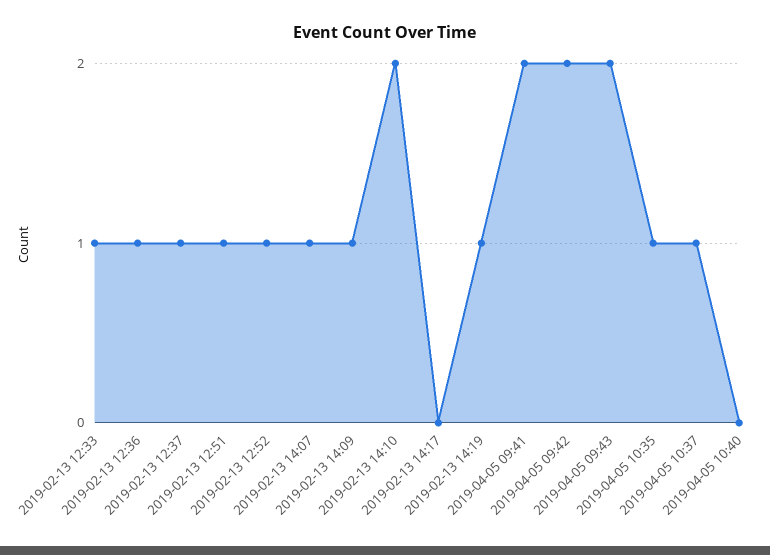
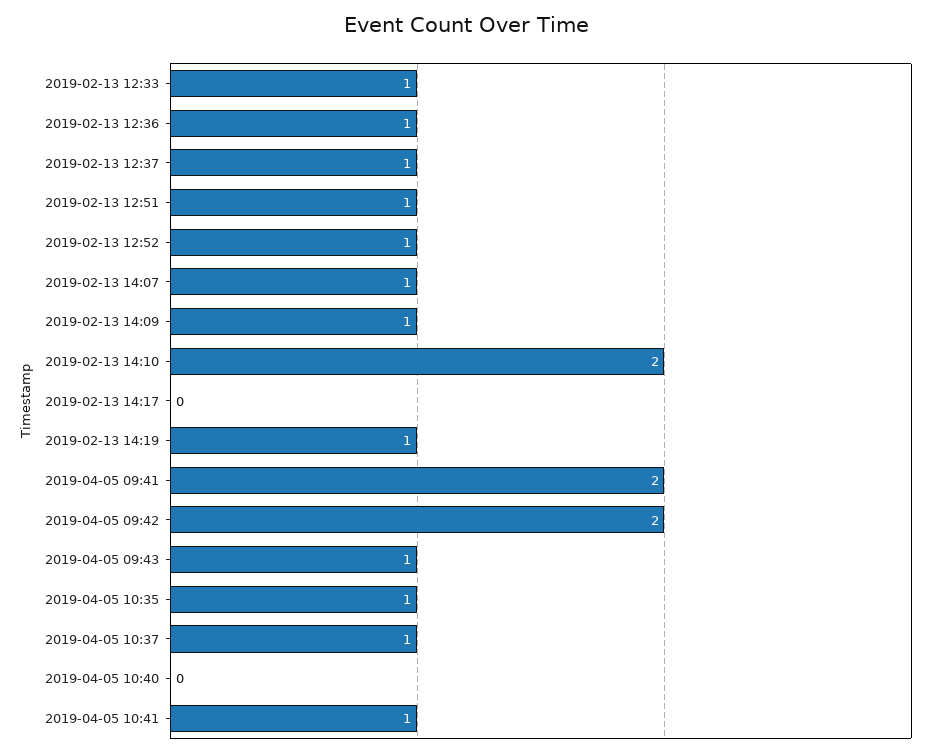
2019-04-05 09:43: 2 -> 1
2019-04-05 10:41: none -> 1

